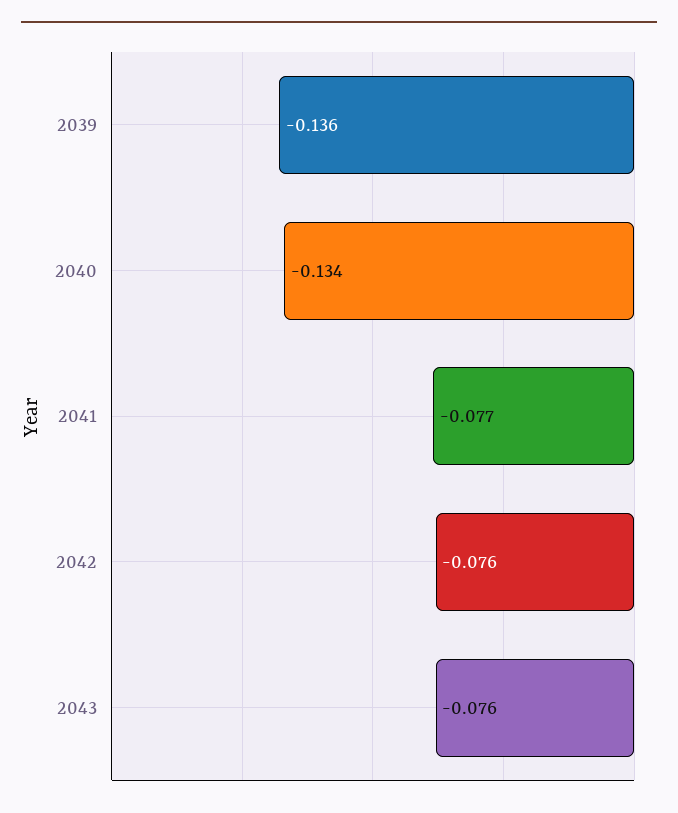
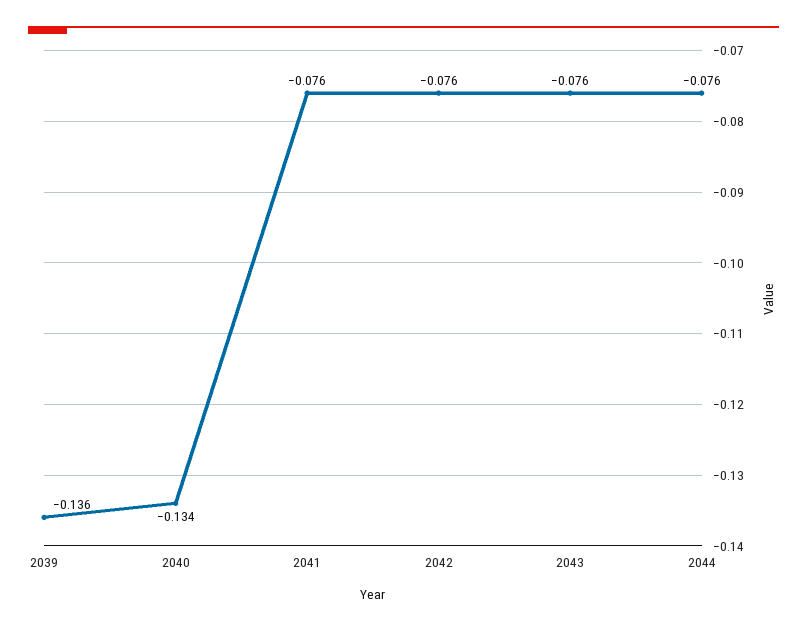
2041: -0.077 -> -0.076
2044: none -> -0.076

